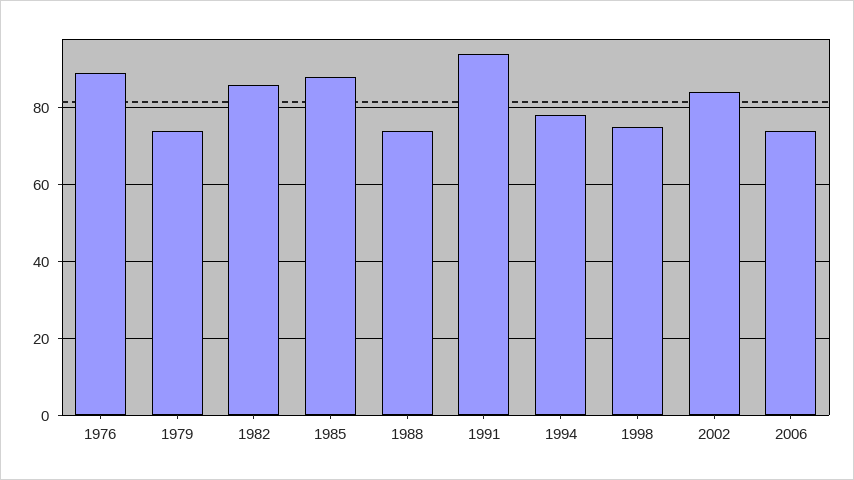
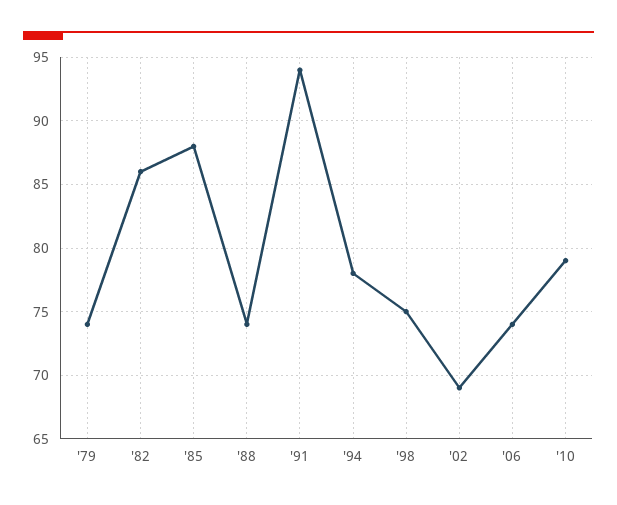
1976: 90 -> none
2002: 85 -> 69
'10: none -> 79

